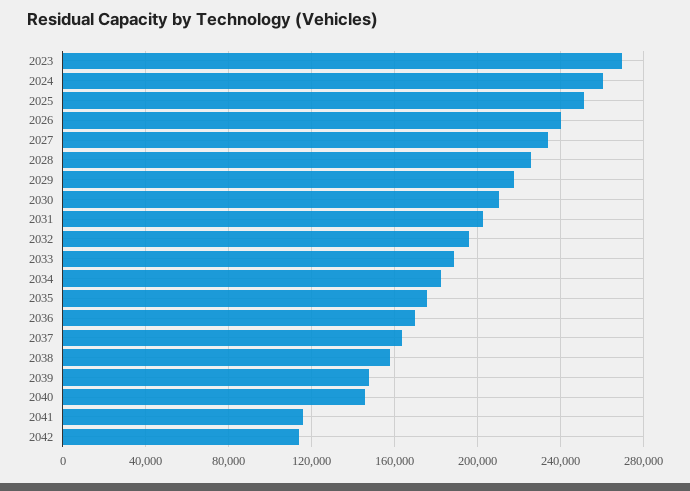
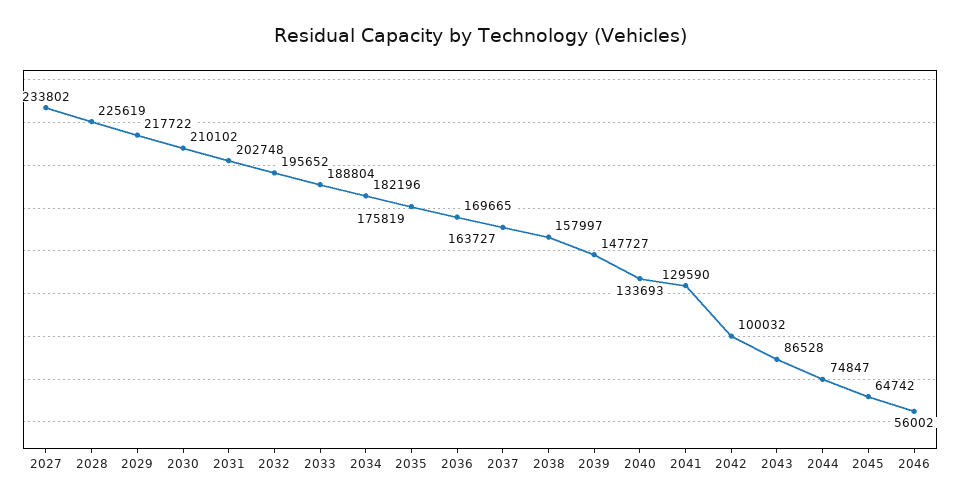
2023: 270000 -> none
2024: 260000 -> none
2025: 250000 -> none
2026: 240000 -> none
2040: 145000 -> 133693
2041: 115000 -> 129590
2042: 115000 -> 100032
2043: none -> 86528
2044: none -> 74847
2045: none -> 64742
2046: none -> 56002

